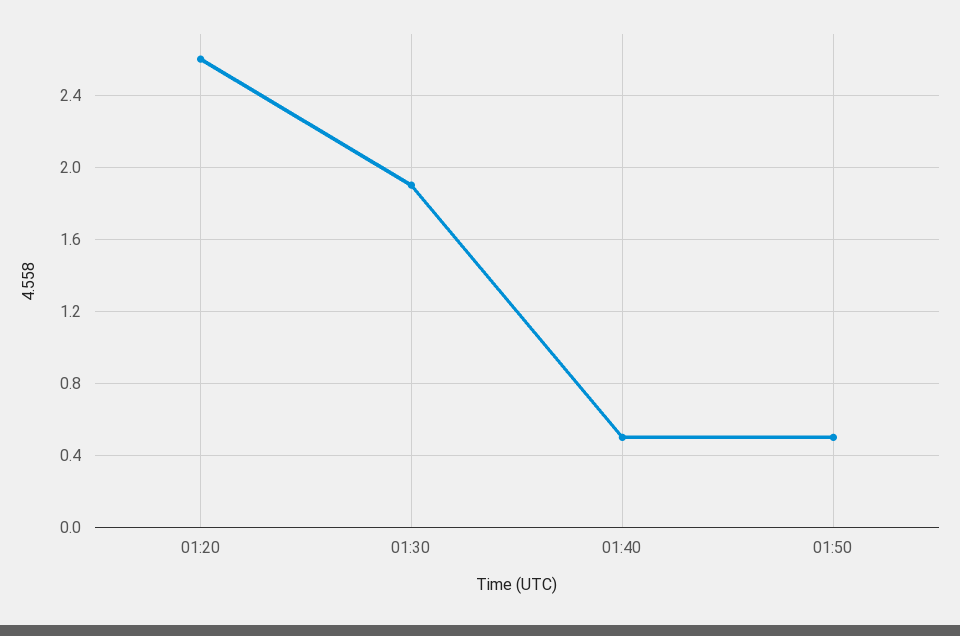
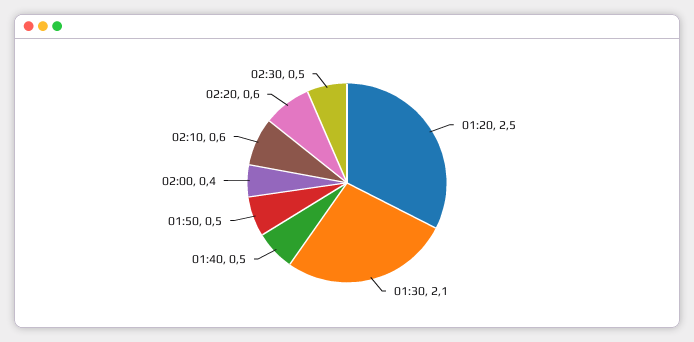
01:20: 2.6 -> 2.5
01:30: 1.9 -> 2.1
02:00: none -> 0.4
02:10: none -> 0.6
02:20: none -> 0.6
02:30: none -> 0.5

